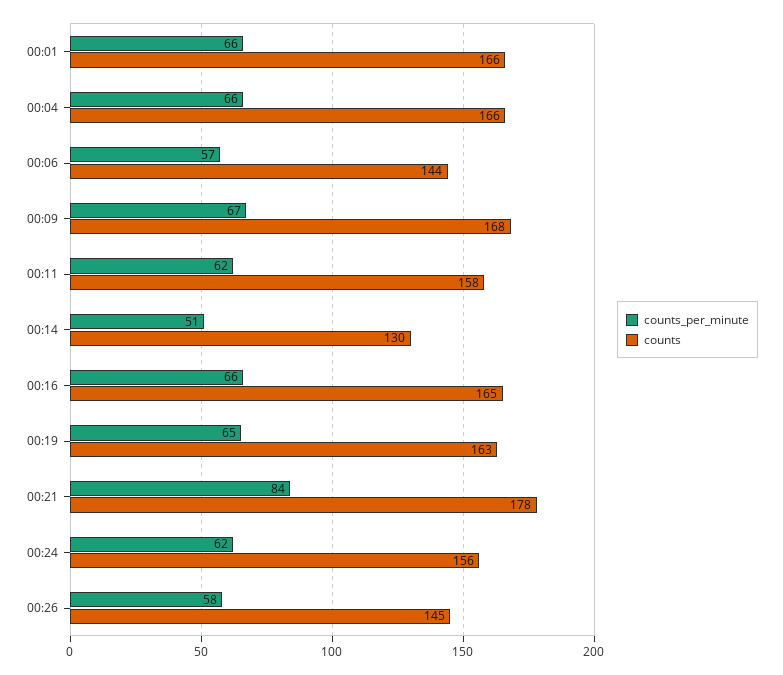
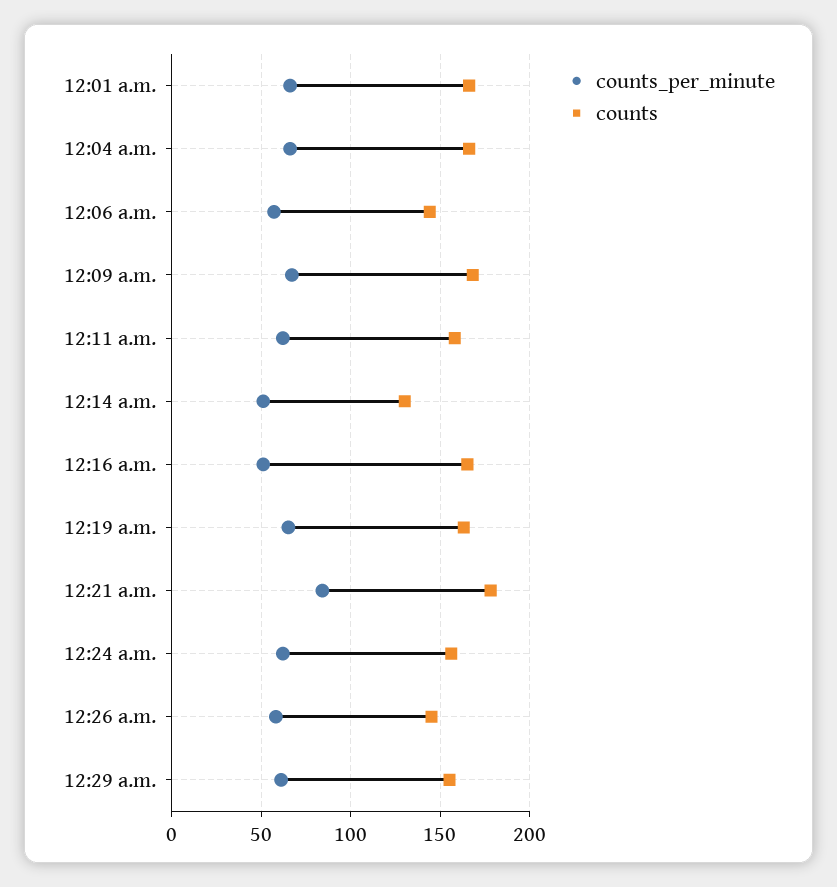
counts_per_minute, 00:16: 66 -> 50
counts_per_minute, 12:29 a.m.: none -> 60
counts, 12:29 a.m.: none -> 155

